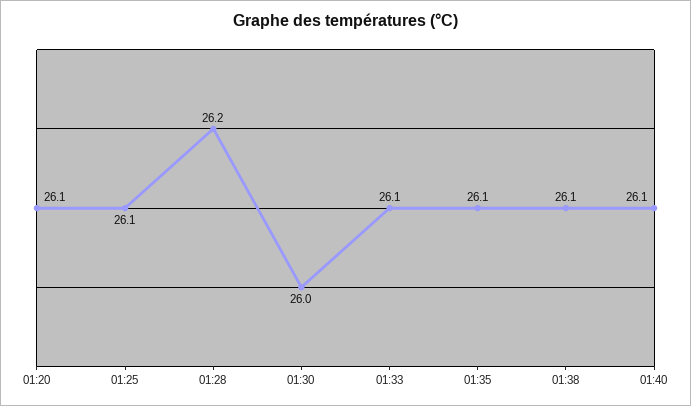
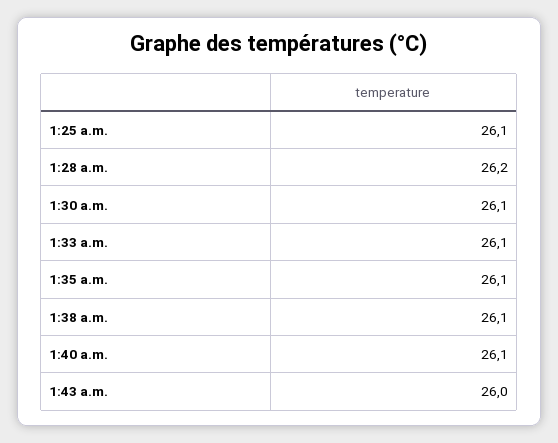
01:20: 26.1 -> none
01:30: 26 -> 26.1
1:43 a.m.: none -> 26

